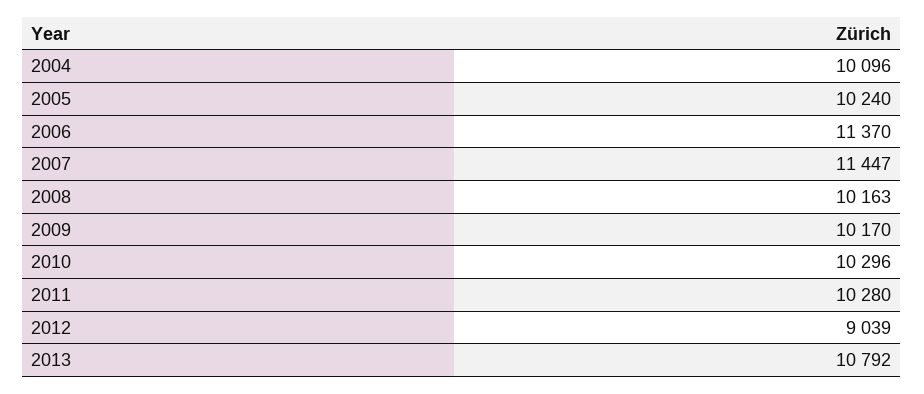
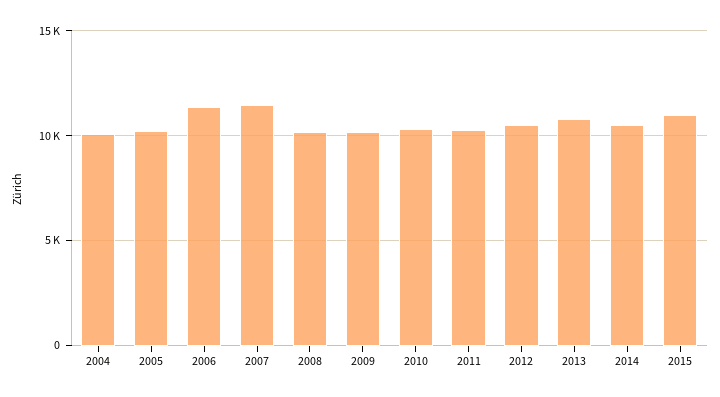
2012: 9039 -> 10500
2014: none -> 10500
2015: none -> 11000

